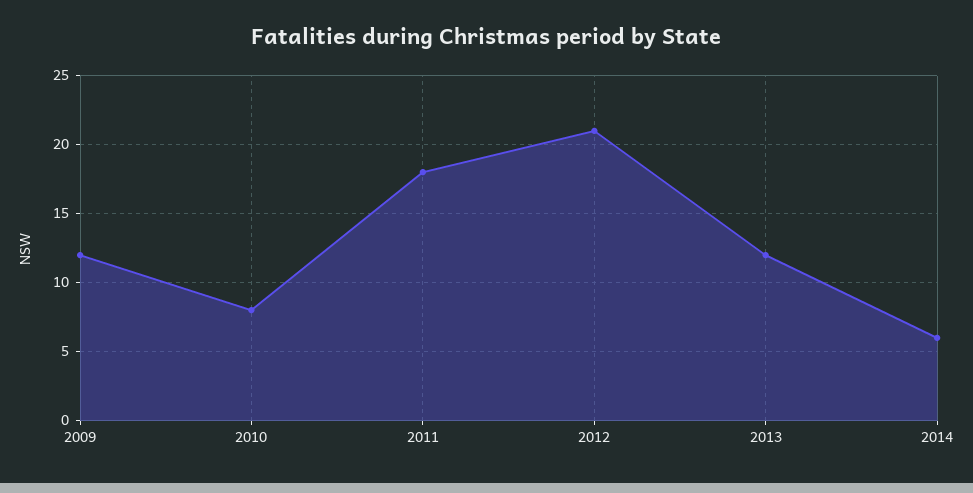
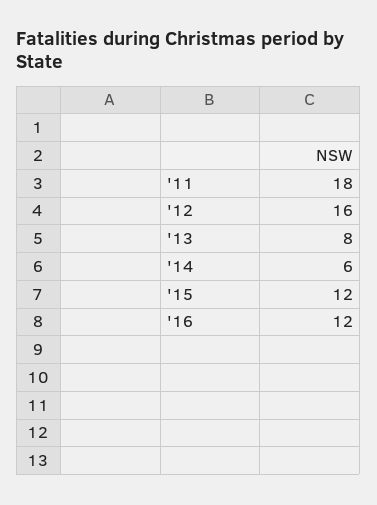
2009: 12 -> none
2010: 8 -> none
2012: 21 -> 16
2013: 12 -> 8
'15: none -> 12
'16: none -> 12

